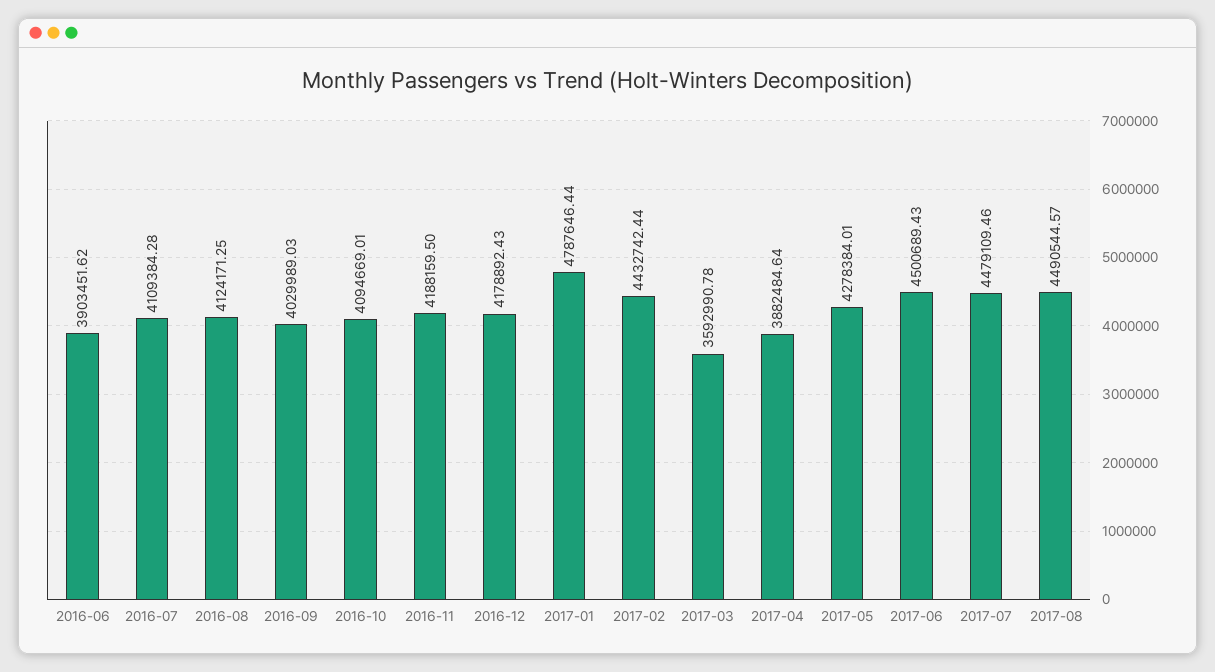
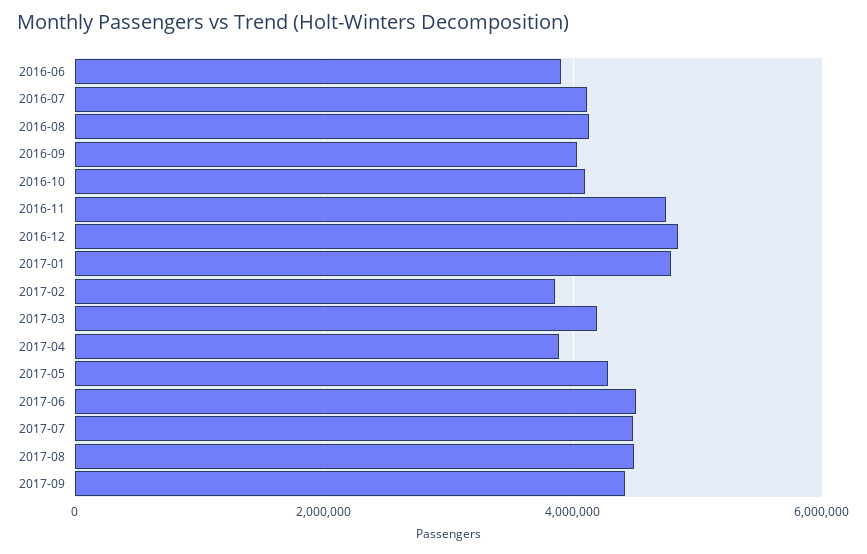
2016-11: 4188159.5 -> 4800000
2016-12: 4178892.43 -> 4800000
2017-02: 4432742.44 -> 3800000
2017-03: 3592990.78 -> 4200000
2017-09: none -> 4400000

